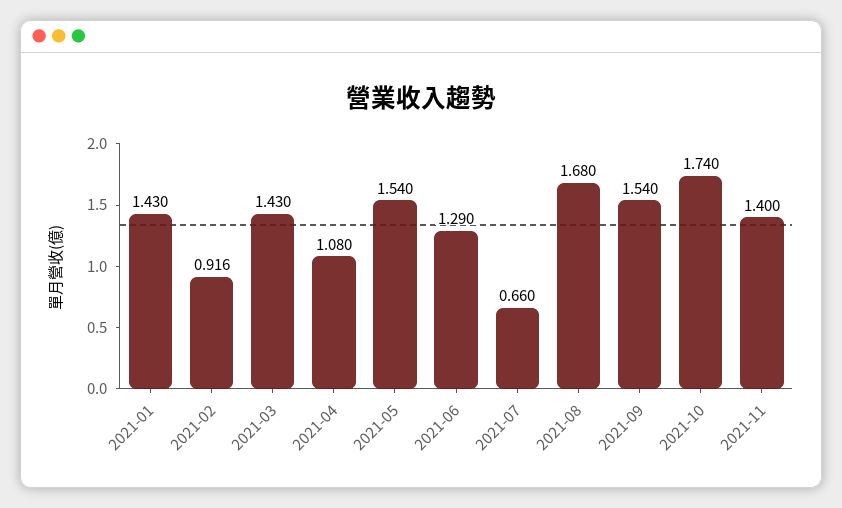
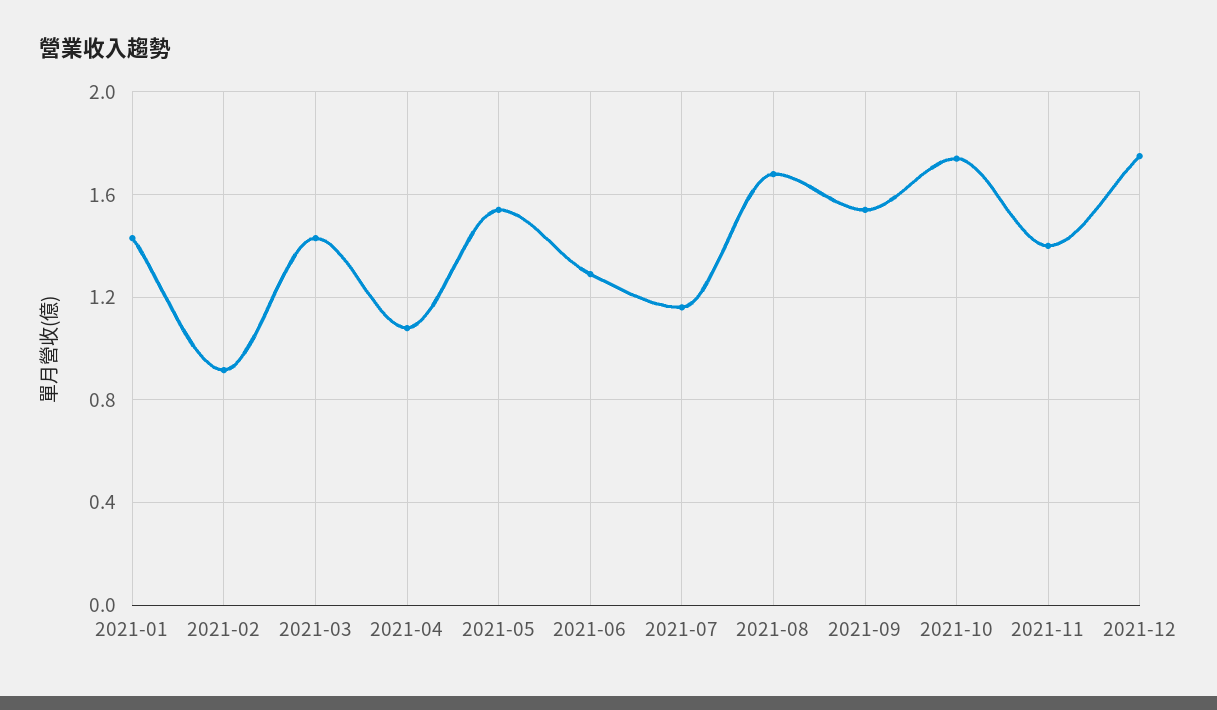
2021-07: 0.66 -> 1.15
2021-12: none -> 1.75

